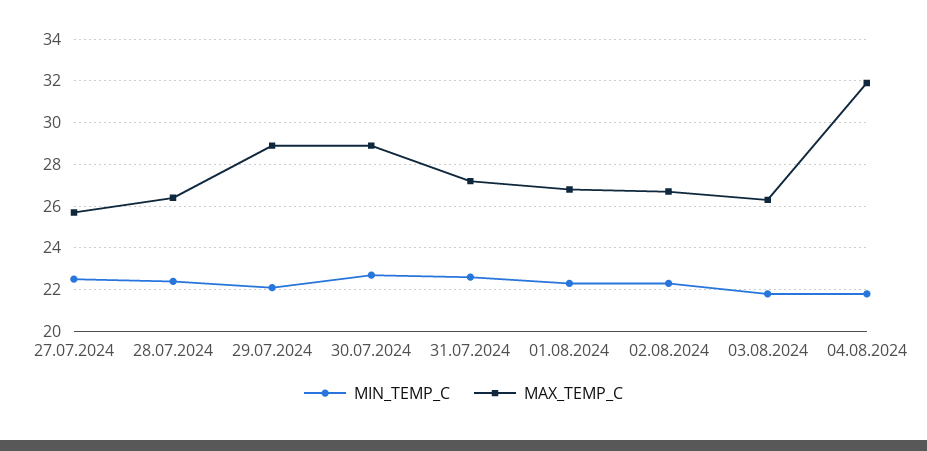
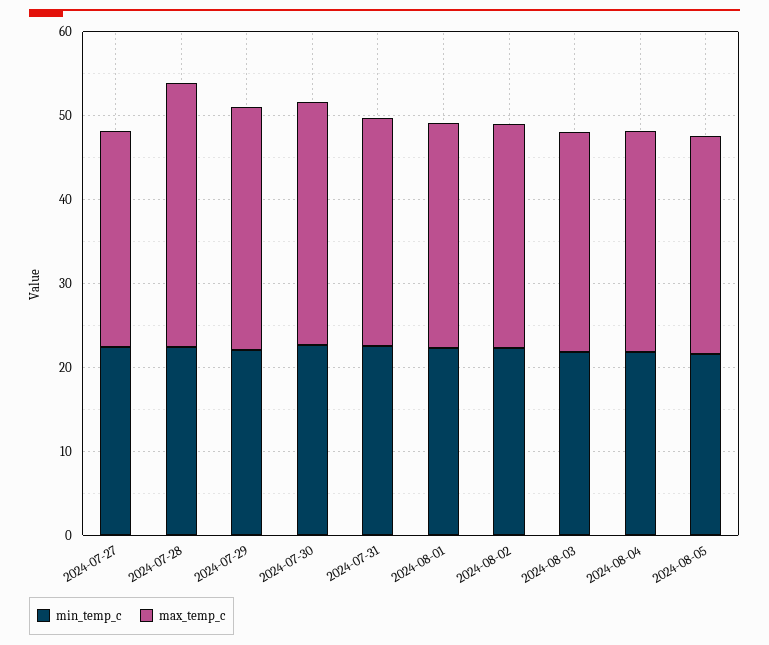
MAX_TEMP_C, 28.07.2024: 26.5 -> 32
MAX_TEMP_C, 04.08.2024: 32 -> 26
MIN_TEMP_C, 2024-08-05: none -> 22
MAX_TEMP_C, 2024-08-05: none -> 26

